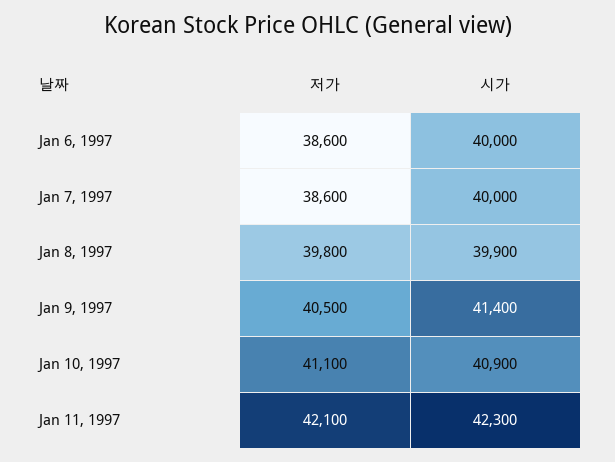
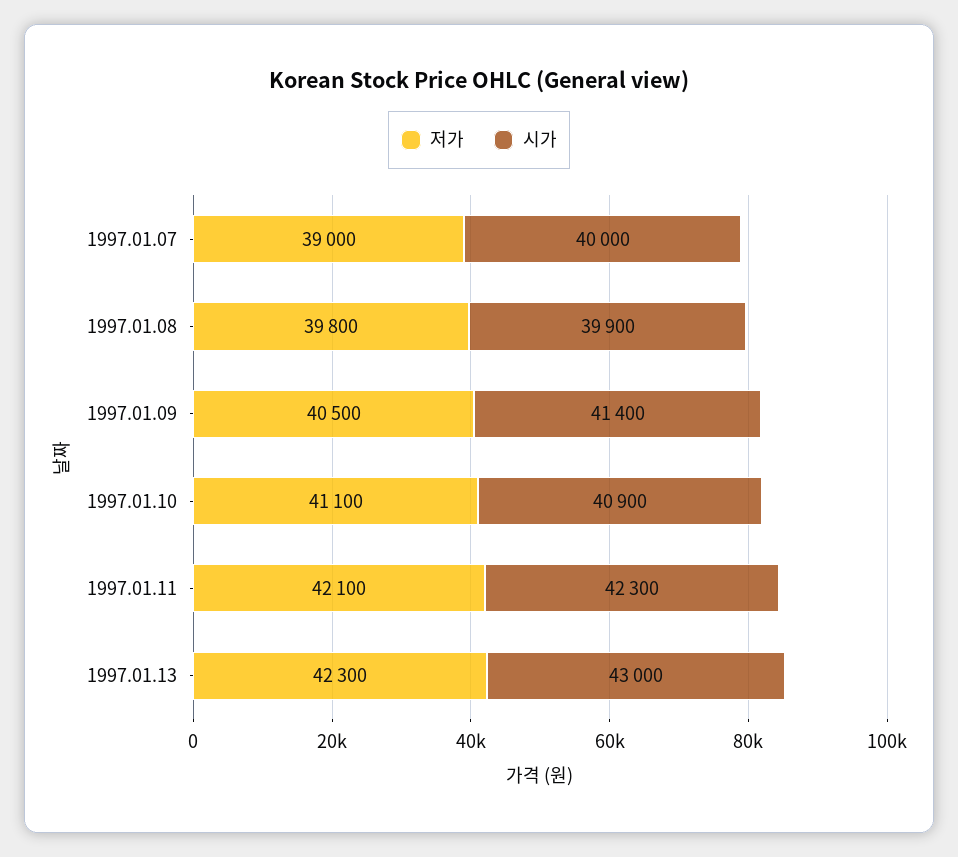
저가, Jan 6, 1997: 38600 -> none
시가, Jan 6, 1997: 40000 -> none
저가, Jan 7, 1997: 38600 -> 39000
저가, 1997.01.13: none -> 42300
시가, 1997.01.13: none -> 43000

